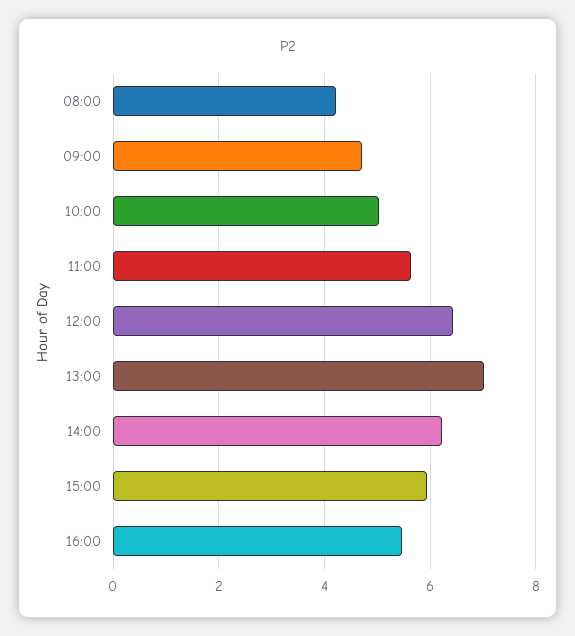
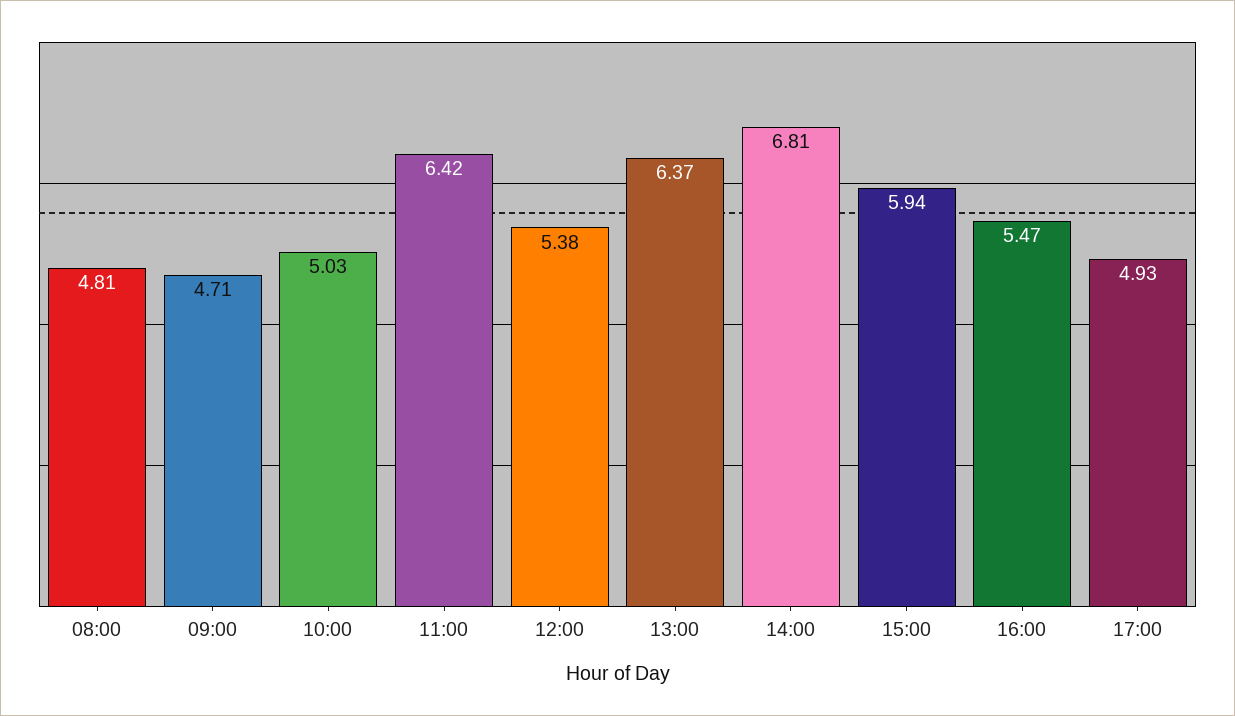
08:00: 4.2 -> 4.81
11:00: 5.6 -> 6.42
12:00: 6.4 -> 5.38
13:00: 7 -> 6.37
14:00: 6.2 -> 6.81
17:00: none -> 4.93

